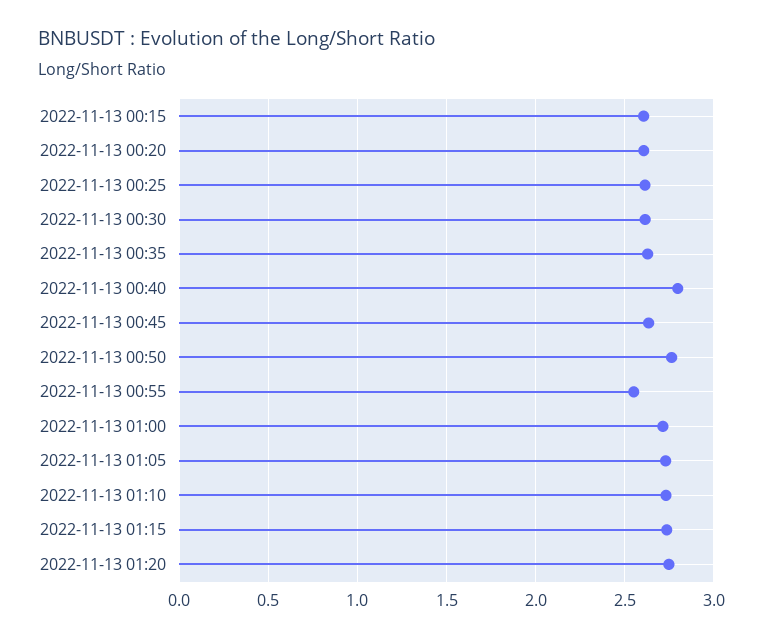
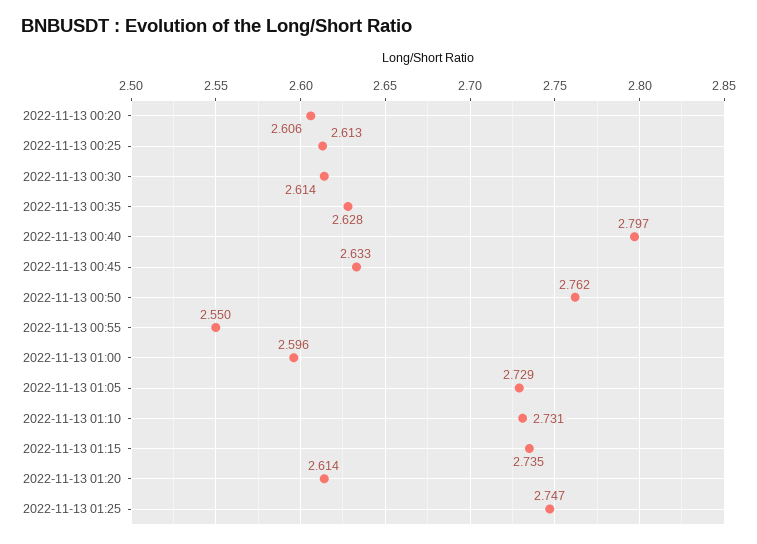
2022-11-13 00:15: 2.6 -> none
2022-11-13 01:00: 2.7 -> 2.596
2022-11-13 01:20: 2.75 -> 2.614
2022-11-13 01:25: none -> 2.747

